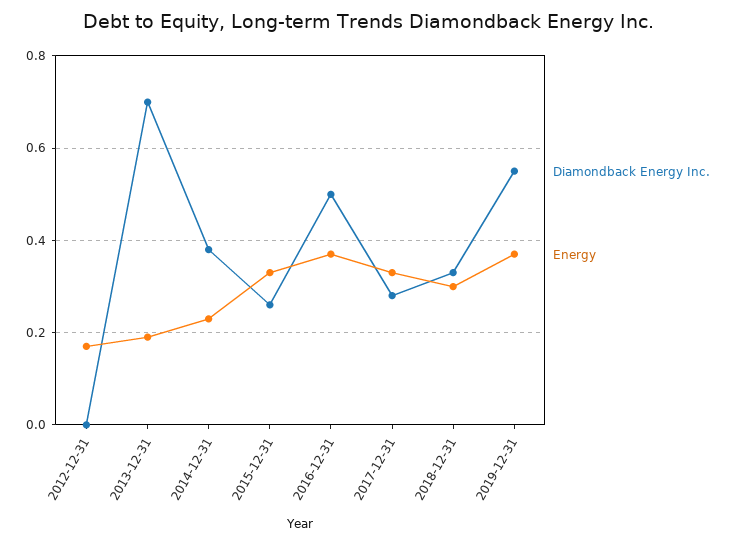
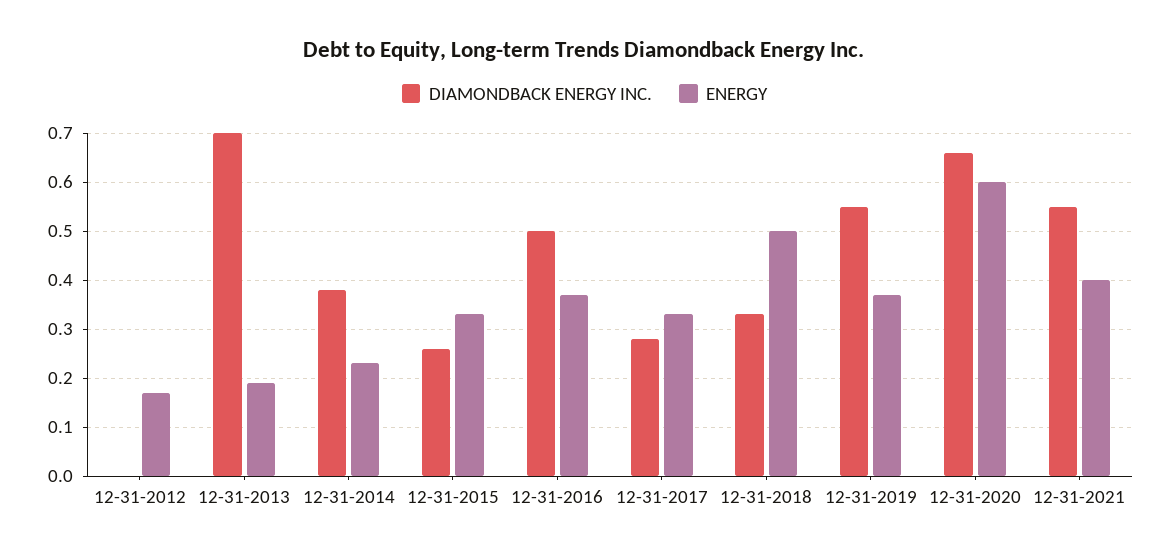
Energy, 2018-12-31: 0.3 -> 0.5
Diamondback Energy Inc., 12-31-2020: none -> 0.65
Energy, 12-31-2020: none -> 0.6
Diamondback Energy Inc., 12-31-2021: none -> 0.55
Energy, 12-31-2021: none -> 0.4

